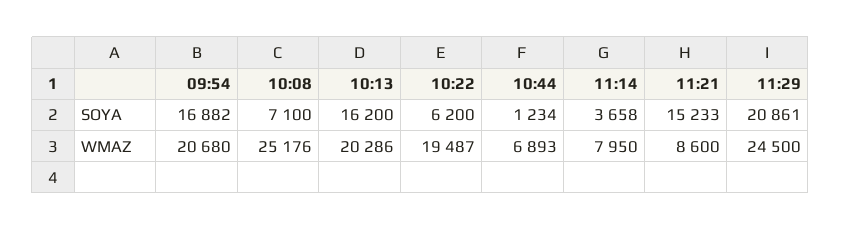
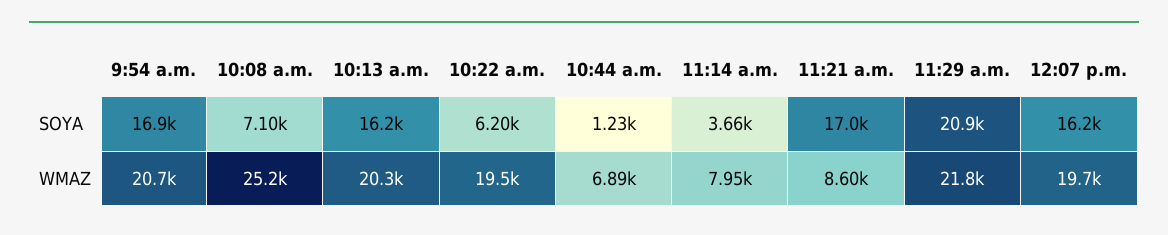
11:21, SOYA: 15233 -> 17000
11:29, WMAZ: 24500 -> 21800
12:07 p.m., SOYA: none -> 16200
12:07 p.m., WMAZ: none -> 19700

